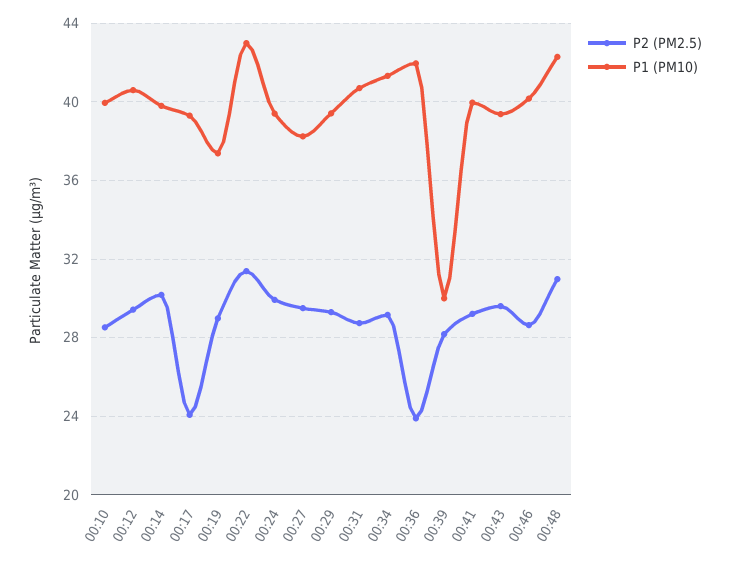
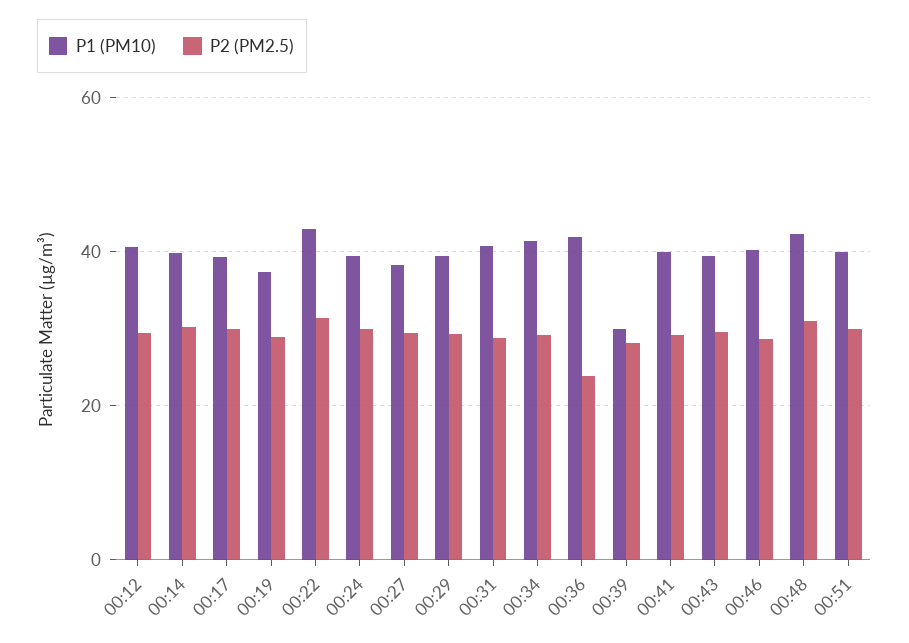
P2 (PM2.5), 00:10: 28.5 -> none
P1 (PM10), 00:10: 40 -> none
P2 (PM2.5), 00:17: 24 -> 30
P1 (PM10), 00:51: none -> 40
P2 (PM2.5), 00:51: none -> 30

